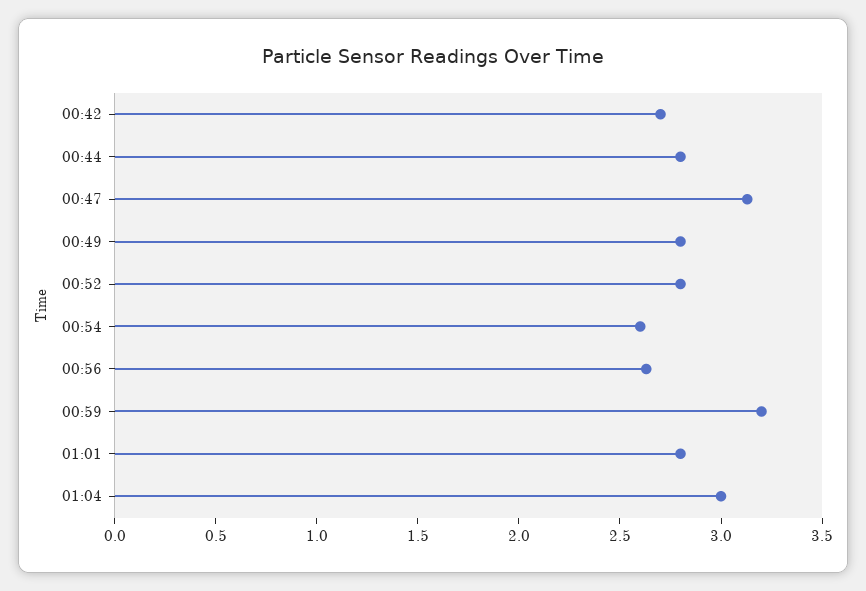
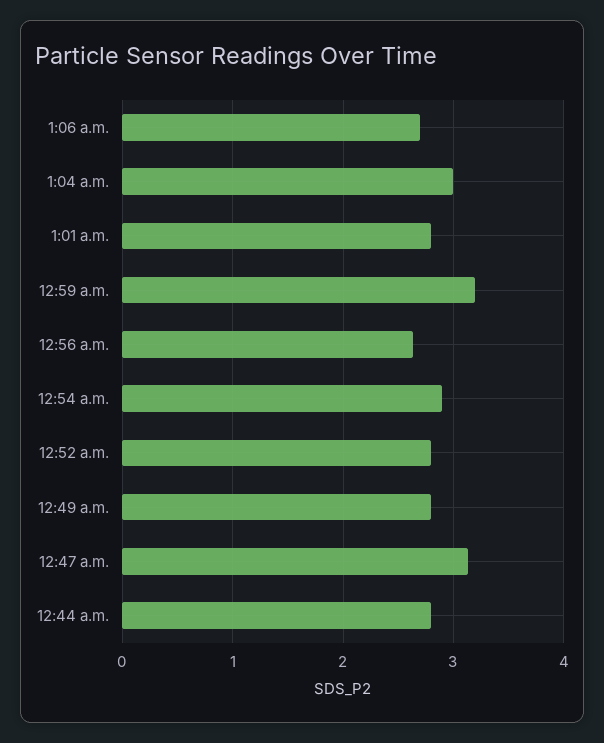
00:42: 2.7 -> none
00:54: 2.6 -> 2.9
1:06 a.m.: none -> 2.7

